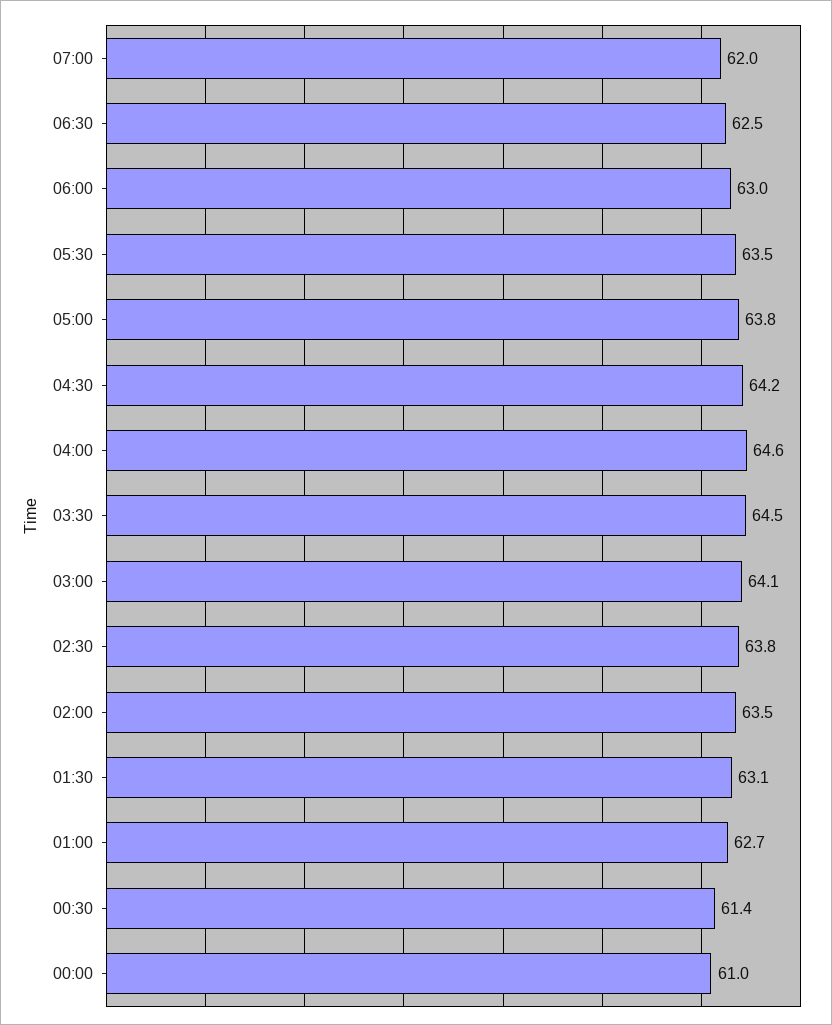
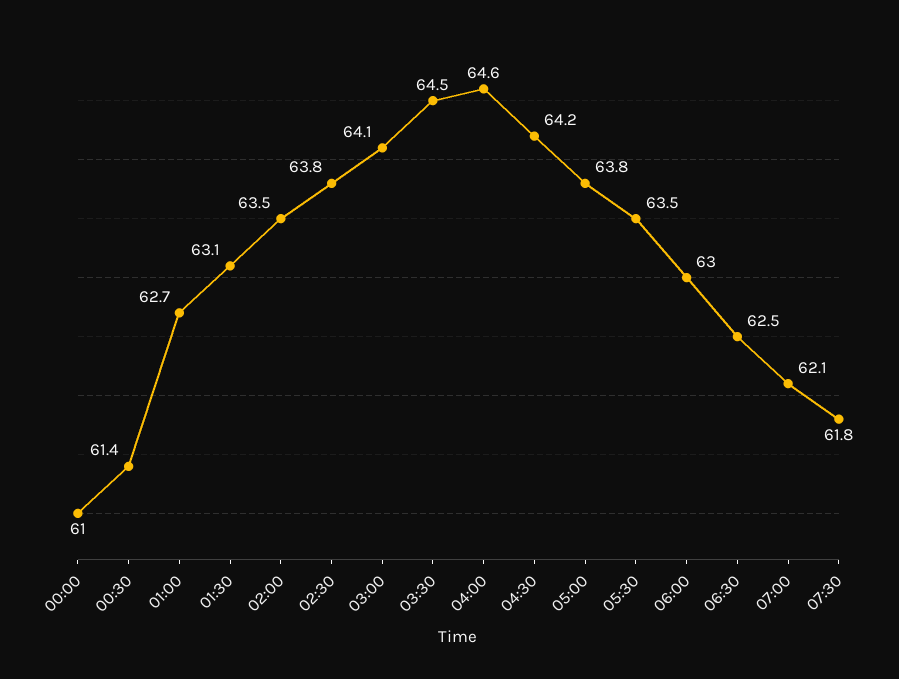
07:00: 62 -> 62.1
07:30: none -> 61.8

